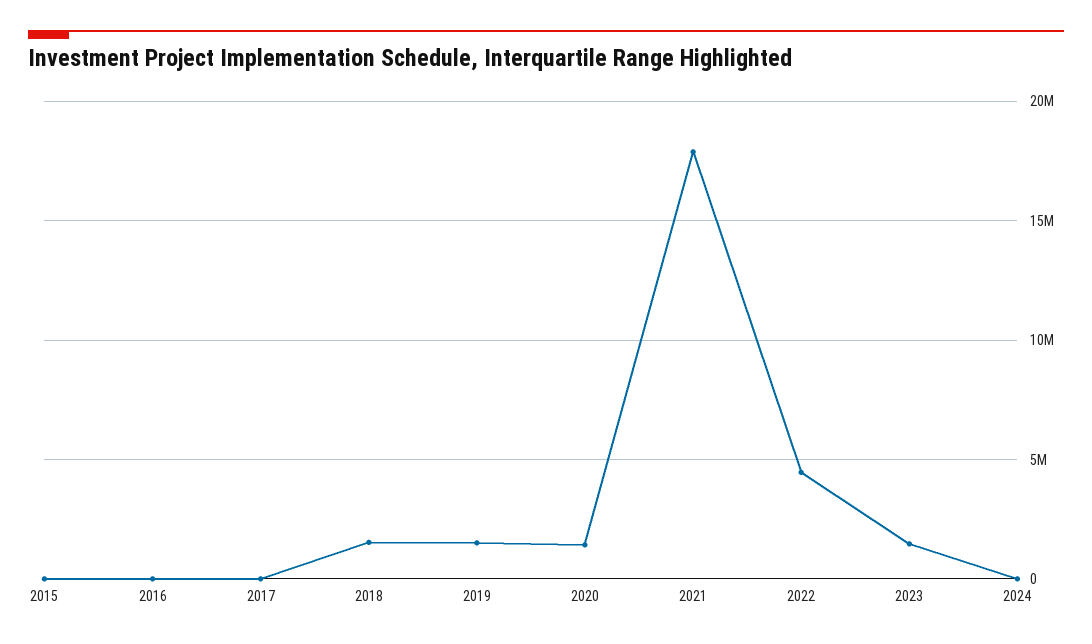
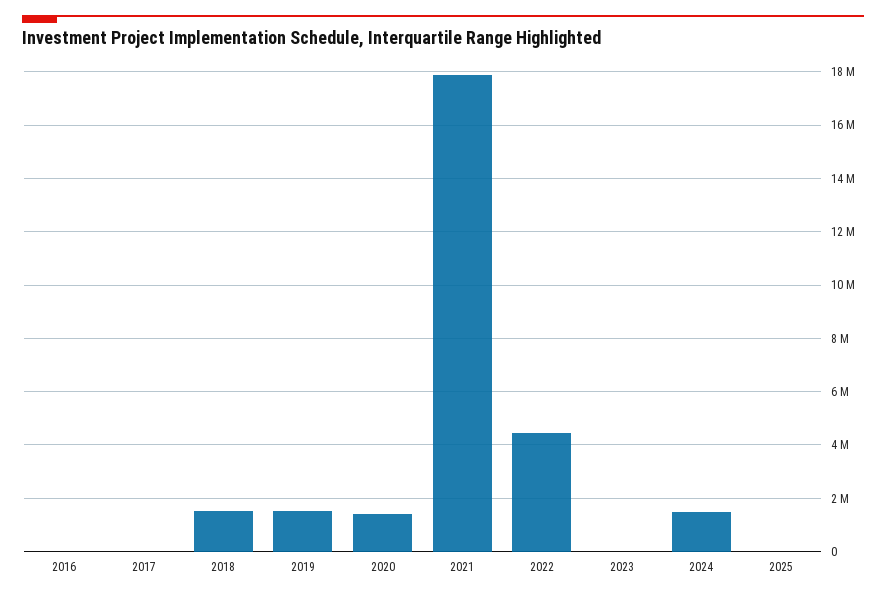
2015: 0 -> none
2023: 1500000 -> 0
2024: 0 -> 1500000
2025: none -> 0

